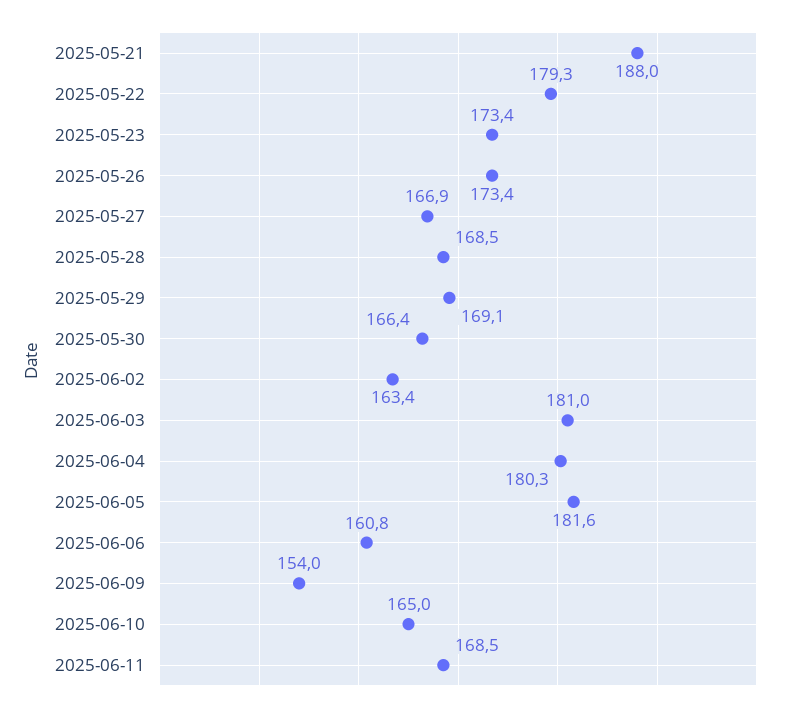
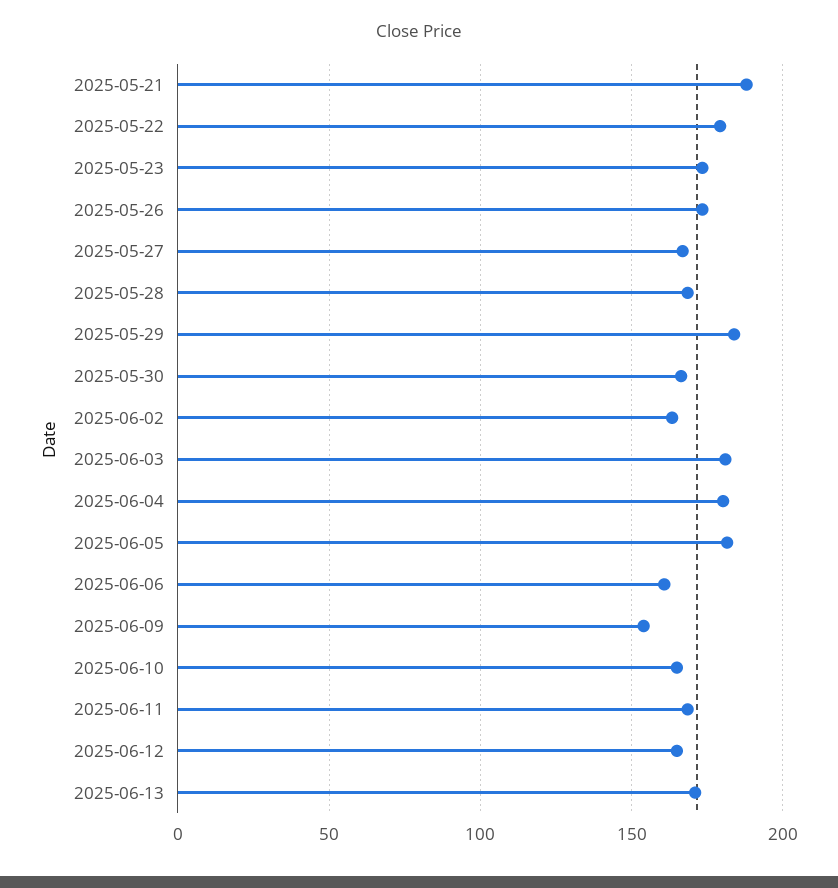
2025-05-29: 169.1 -> 185
2025-06-12: none -> 165
2025-06-13: none -> 170

